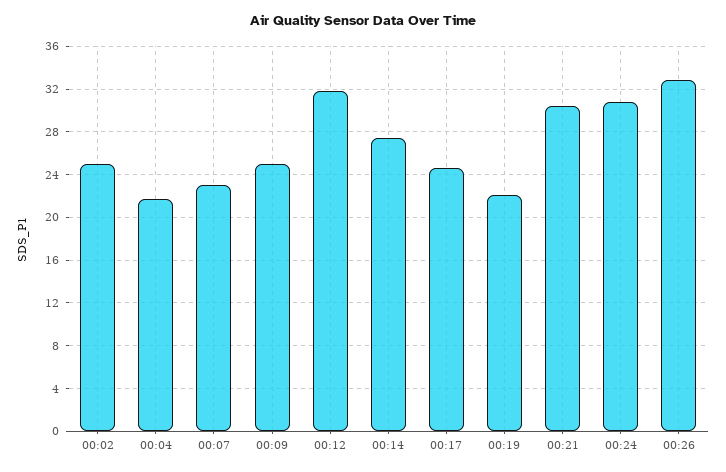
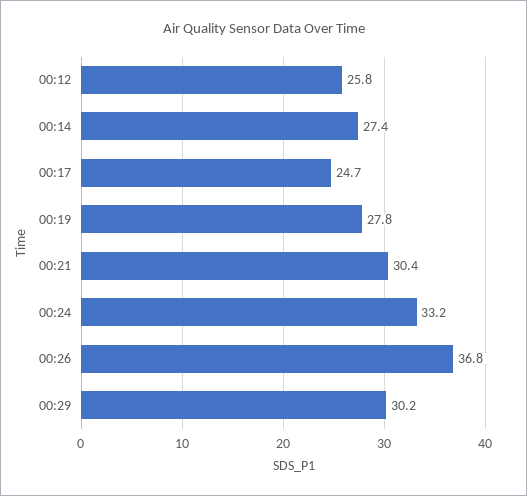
00:02: 25 -> none
00:04: 22 -> none
00:07: 23 -> none
00:09: 25 -> none
00:12: 32 -> 25.8
00:19: 22 -> 27.8
00:24: 31 -> 33.2
00:26: 33 -> 36.8
00:29: none -> 30.2

